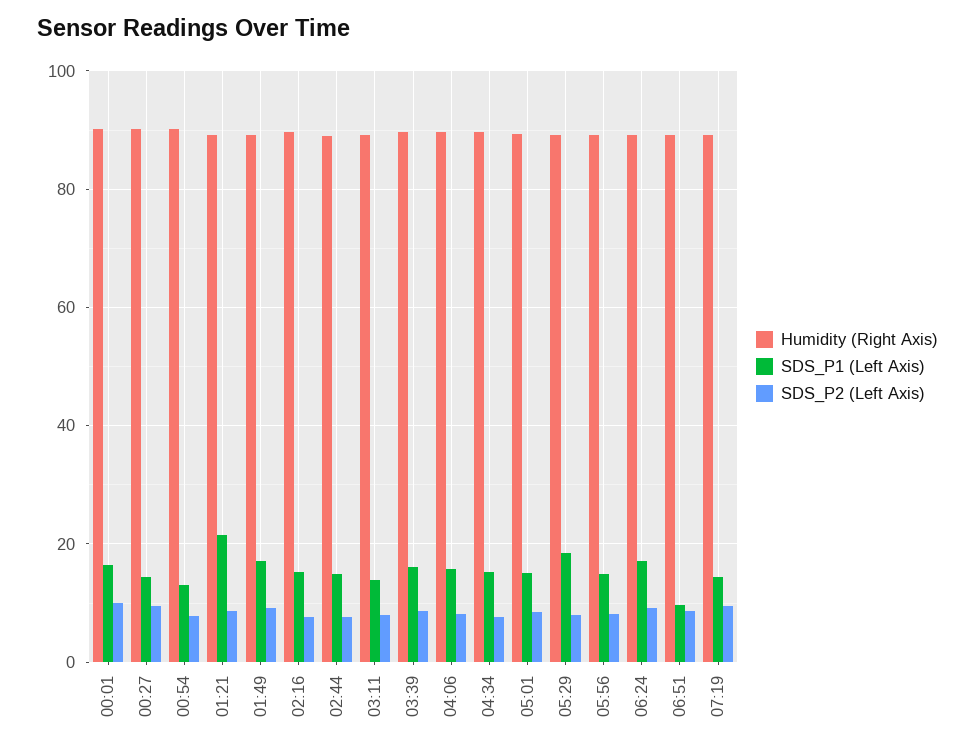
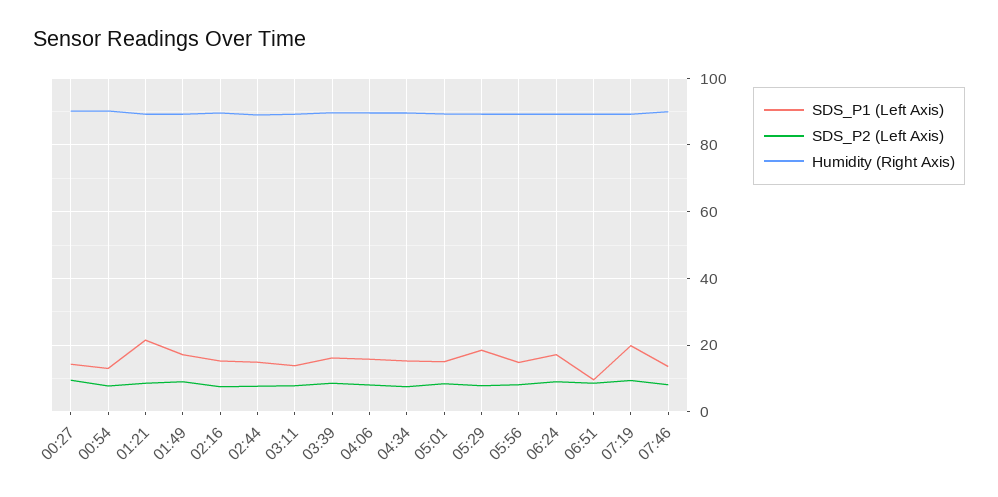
Humidity (Right Axis), 00:01: 90 -> none
SDS_P1 (Left Axis), 00:01: 16 -> none
SDS_P2 (Left Axis), 00:01: 10 -> none
SDS_P1 (Left Axis), 07:19: 14 -> 20
SDS_P1 (Left Axis), 07:46: none -> 14
SDS_P2 (Left Axis), 07:46: none -> 8
Humidity (Right Axis), 07:46: none -> 90

